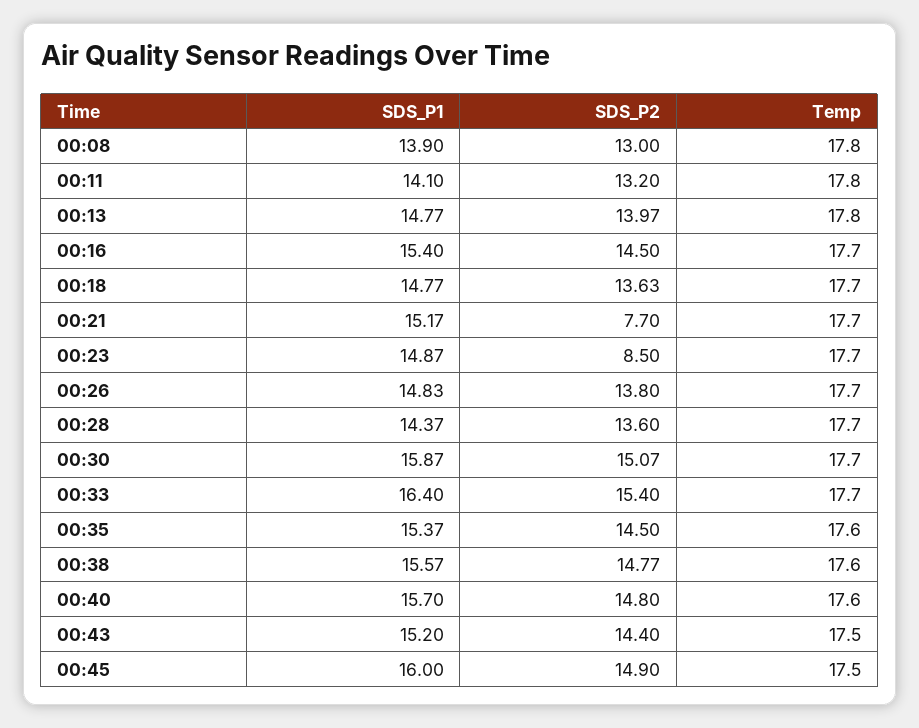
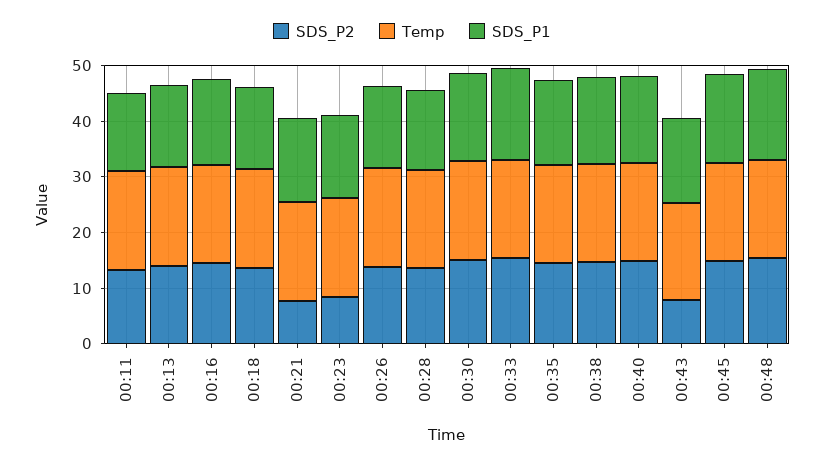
SDS_P1, 00:08: 13.9 -> none
SDS_P2, 00:08: 13 -> none
Temp, 00:08: 17.8 -> none
SDS_P2, 00:43: 14.4 -> 8
SDS_P2, 00:48: none -> 16
Temp, 00:48: none -> 18
SDS_P1, 00:48: none -> 16

